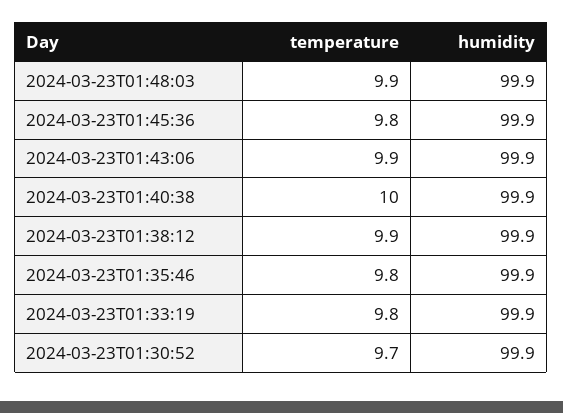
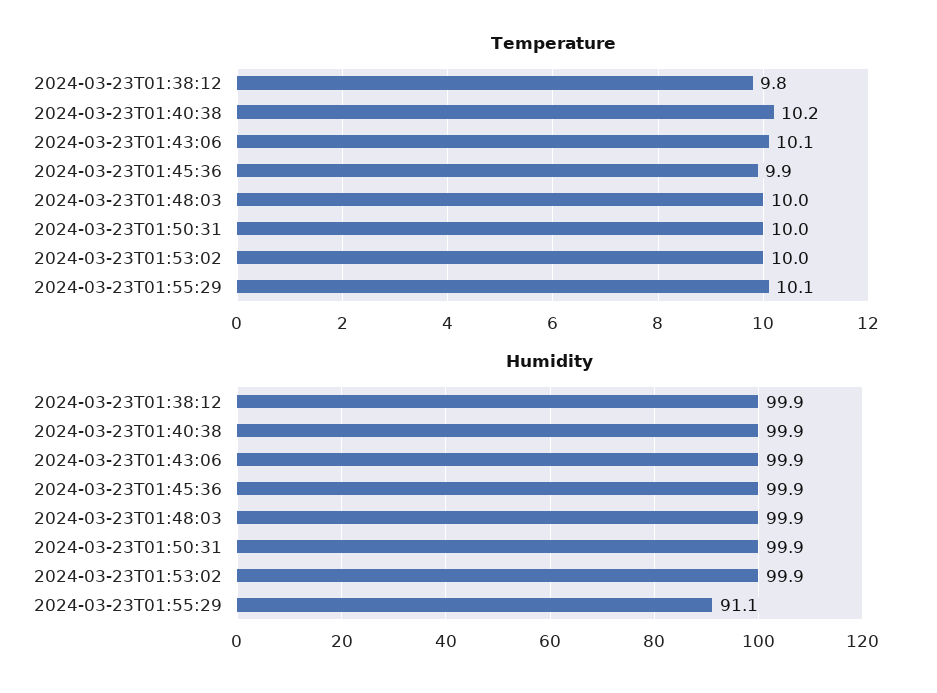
temperature, 2024-03-23T01:48:03: 9.9 -> 10
temperature, 2024-03-23T01:45:36: 9.8 -> 9.9
temperature, 2024-03-23T01:43:06: 9.9 -> 10.1
temperature, 2024-03-23T01:40:38: 10 -> 10.2
temperature, 2024-03-23T01:38:12: 9.9 -> 9.8
temperature, 2024-03-23T01:35:46: 9.8 -> none
humidity, 2024-03-23T01:35:46: 99.9 -> none
temperature, 2024-03-23T01:33:19: 9.8 -> none
humidity, 2024-03-23T01:33:19: 99.9 -> none
temperature, 2024-03-23T01:30:52: 9.7 -> none
humidity, 2024-03-23T01:30:52: 99.9 -> none
temperature, 2024-03-23T01:50:31: none -> 10
temperature, 2024-03-23T01:53:02: none -> 10
temperature, 2024-03-23T01:55:29: none -> 10.1
humidity, 2024-03-23T01:50:31: none -> 99.9
humidity, 2024-03-23T01:53:02: none -> 99.9
humidity, 2024-03-23T01:55:29: none -> 91.1

